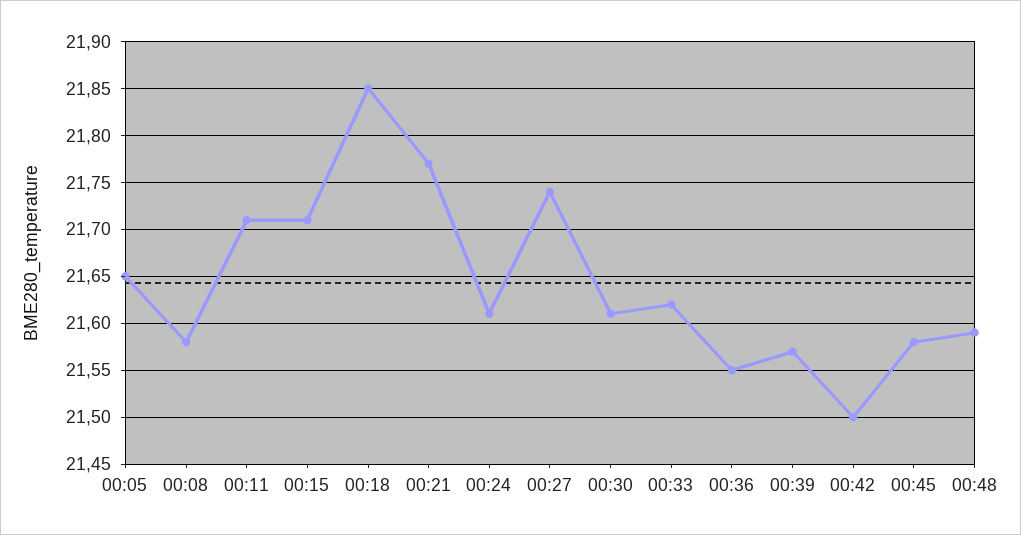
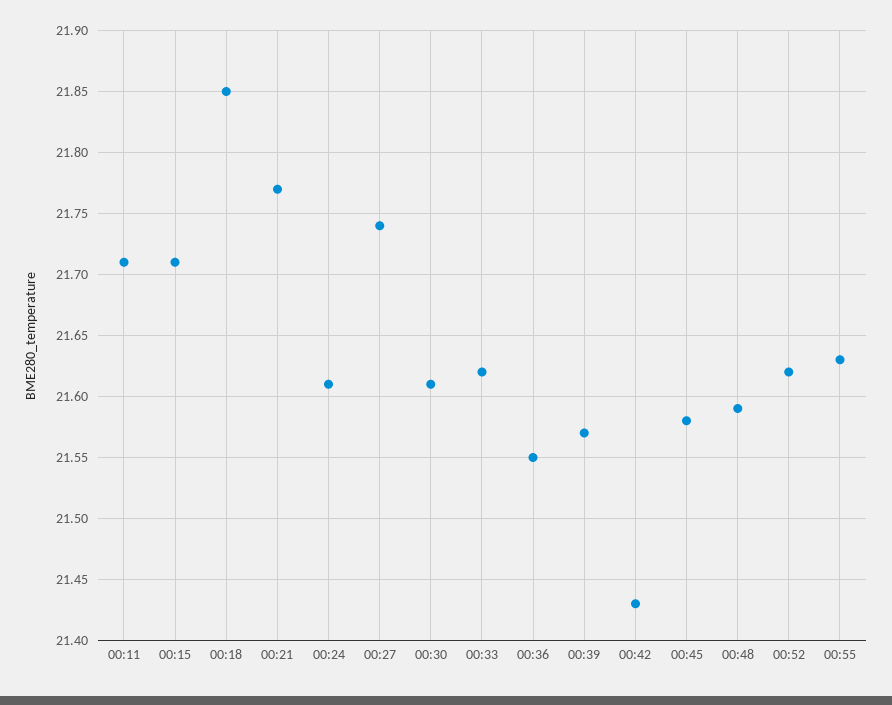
00:05: 21.65 -> none
00:08: 21.58 -> none
00:42: 21.5 -> 21.43
00:52: none -> 21.62
00:55: none -> 21.63

